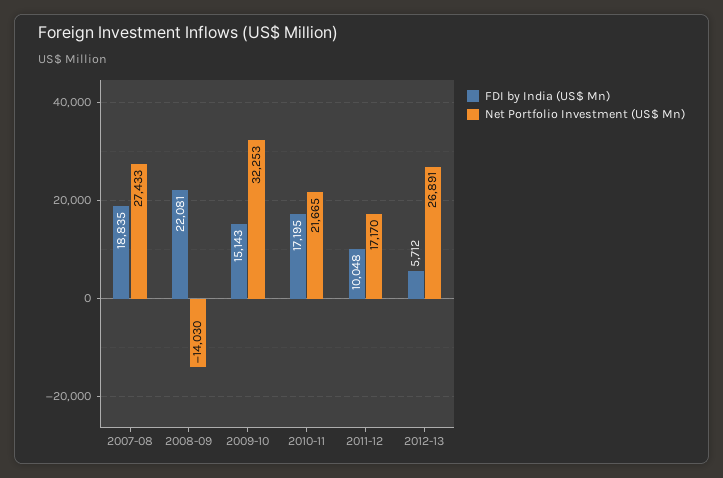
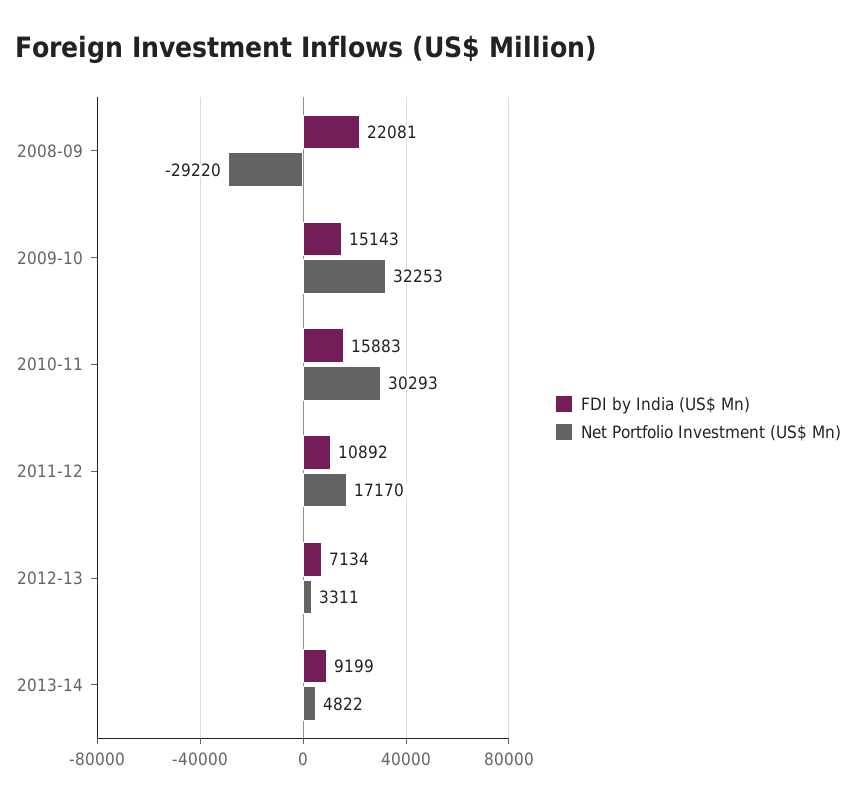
FDI by India (US$ Mn), 2007-08: 18835 -> none
Net Portfolio Investment (US$ Mn), 2007-08: 27433 -> none
Net Portfolio Investment (US$ Mn), 2008-09: -14030 -> -29220
FDI by India (US$ Mn), 2010-11: 17195 -> 15883
Net Portfolio Investment (US$ Mn), 2010-11: 21665 -> 30293
FDI by India (US$ Mn), 2011-12: 10048 -> 10892
FDI by India (US$ Mn), 2012-13: 5712 -> 7134
Net Portfolio Investment (US$ Mn), 2012-13: 26891 -> 3311
FDI by India (US$ Mn), 2013-14: none -> 9199
Net Portfolio Investment (US$ Mn), 2013-14: none -> 4822

